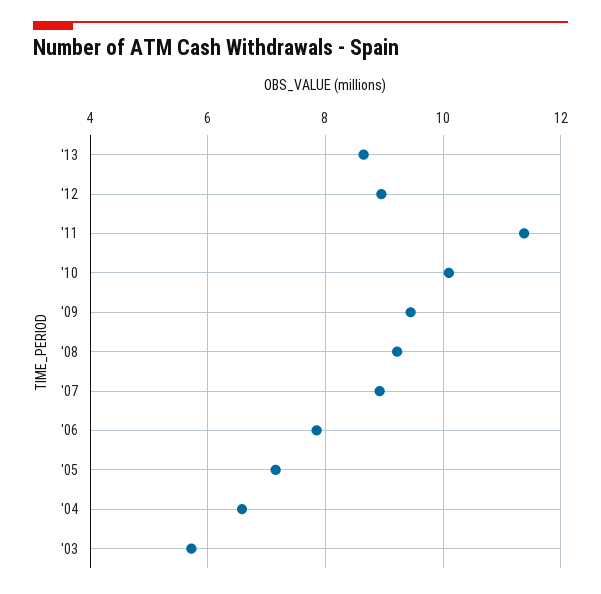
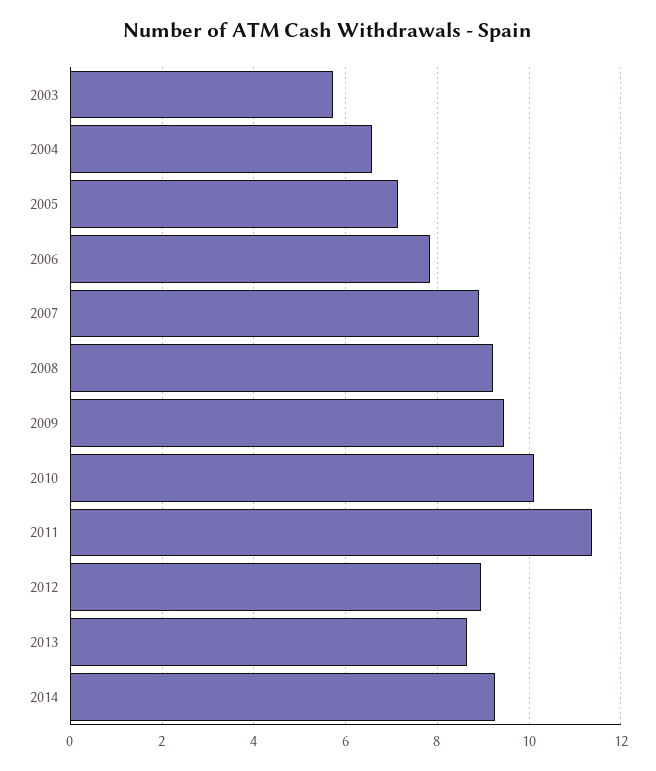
2014: none -> 9.2

